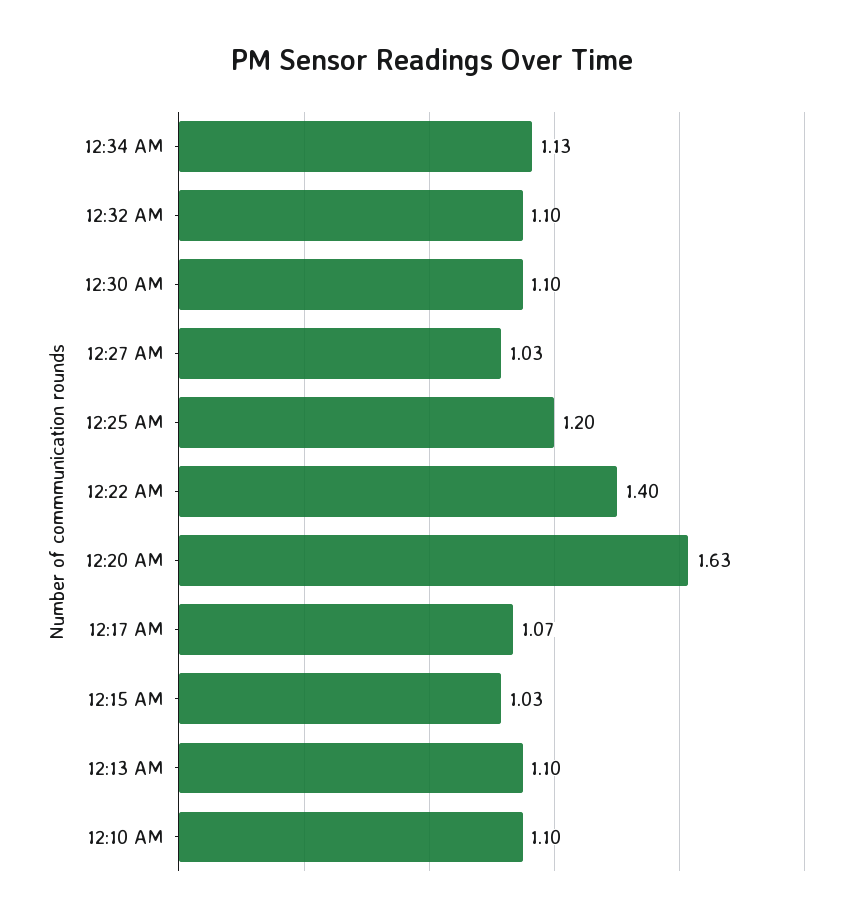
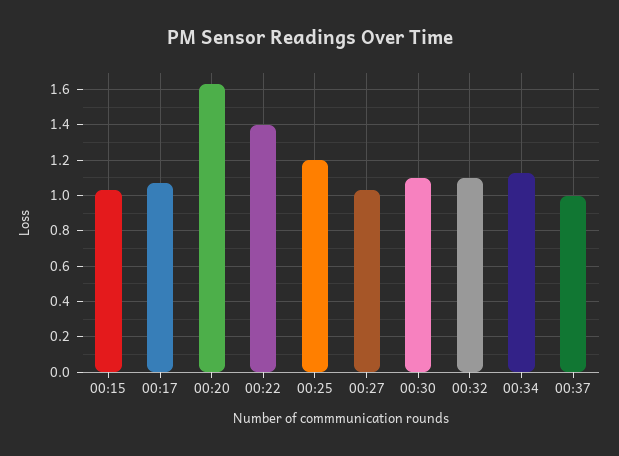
12:13 AM: 1.1 -> none
12:10 AM: 1.1 -> none
00:37: none -> 1

